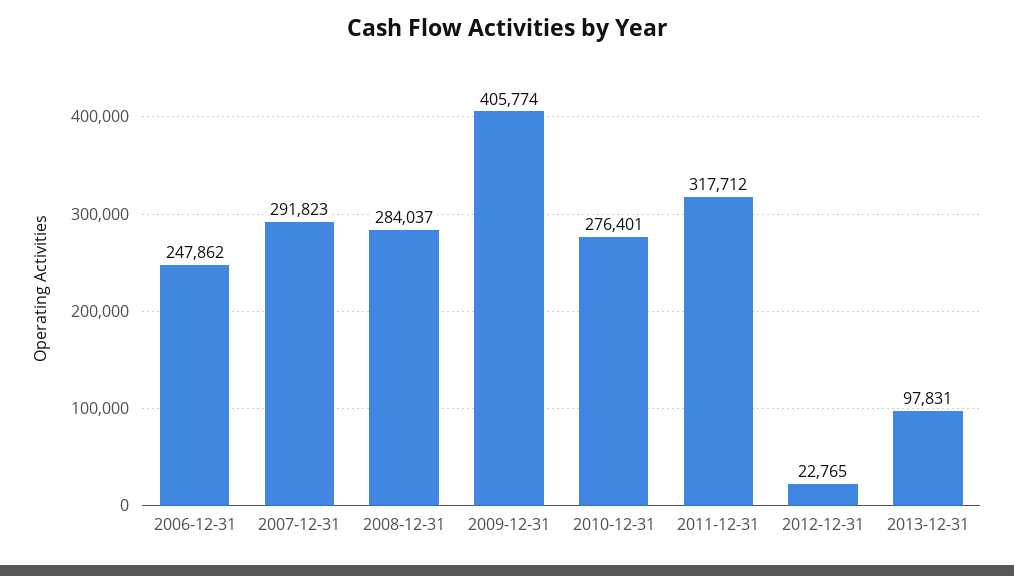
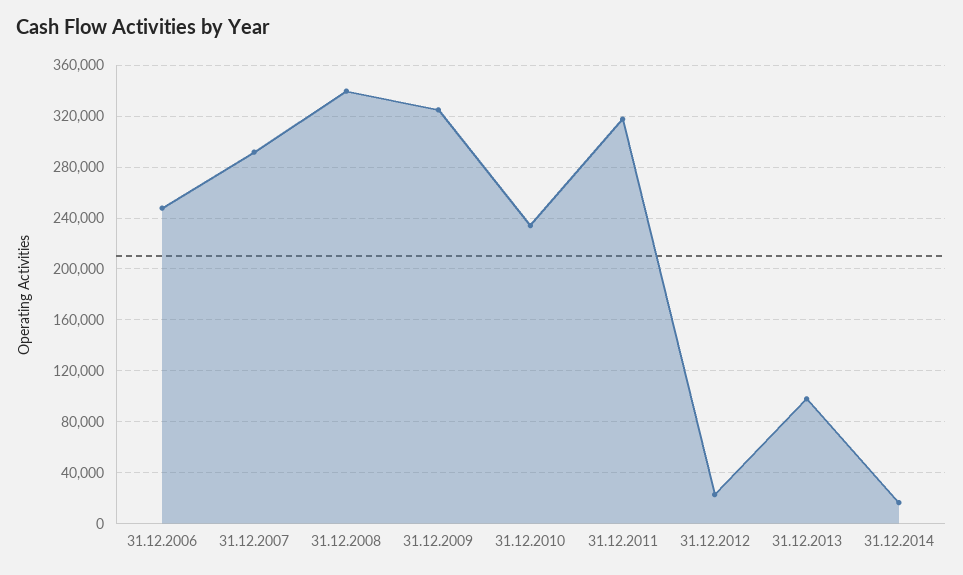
2008-12-31: 284037 -> 340000
2009-12-31: 405774 -> 325000
2010-12-31: 276401 -> 235000
31.12.2014: none -> 15000

